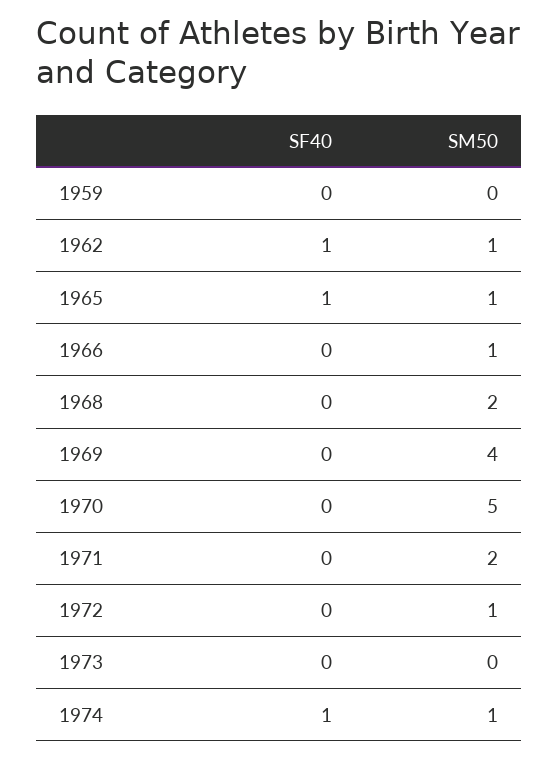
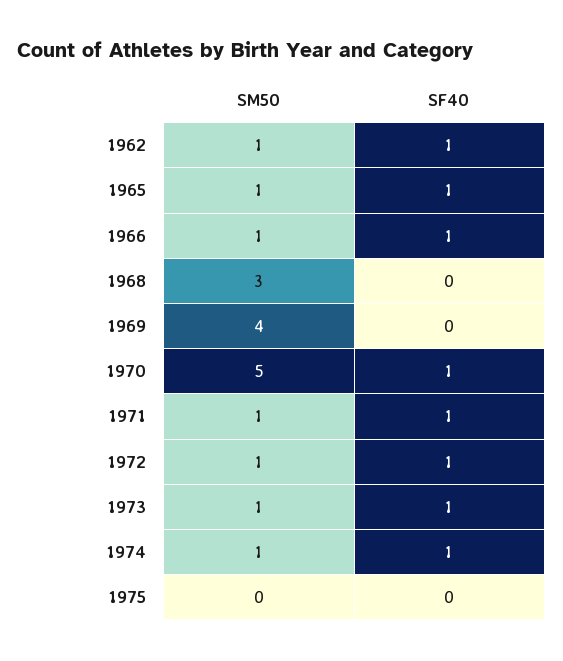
SF40, 1959: 0 -> none
SM50, 1959: 0 -> none
SF40, 1966: 0 -> 1
SM50, 1968: 2 -> 3
SF40, 1970: 0 -> 1
SF40, 1971: 0 -> 1
SM50, 1971: 2 -> 1
SF40, 1972: 0 -> 1
SF40, 1973: 0 -> 1
SM50, 1973: 0 -> 1
SM50, 1975: none -> 0
SF40, 1975: none -> 0

